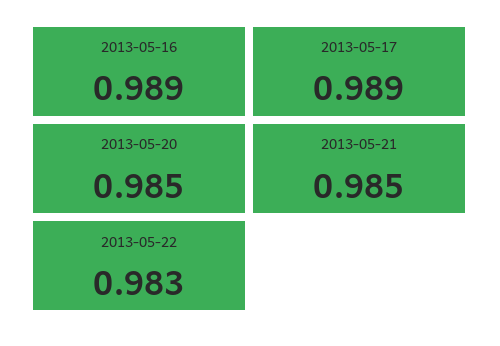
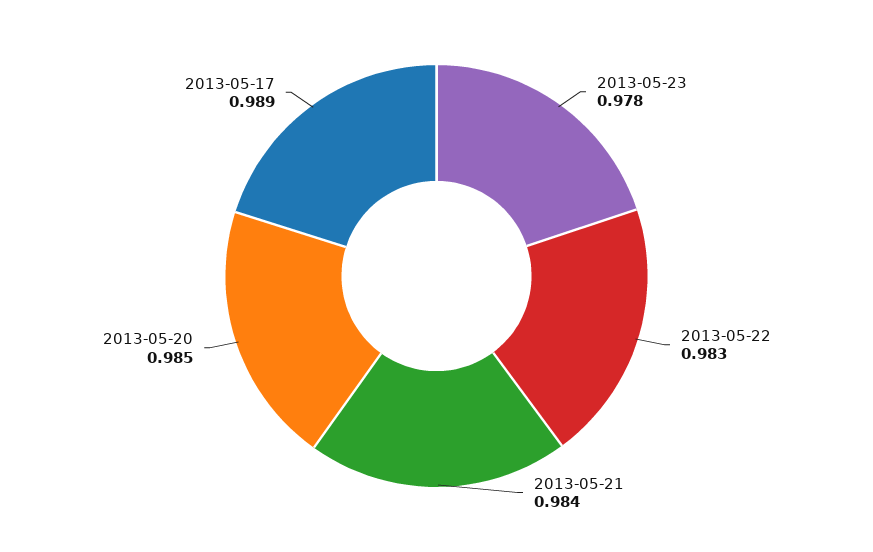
2013-05-16: 0.989 -> none
2013-05-21: 0.985 -> 0.984
2013-05-23: none -> 0.978

